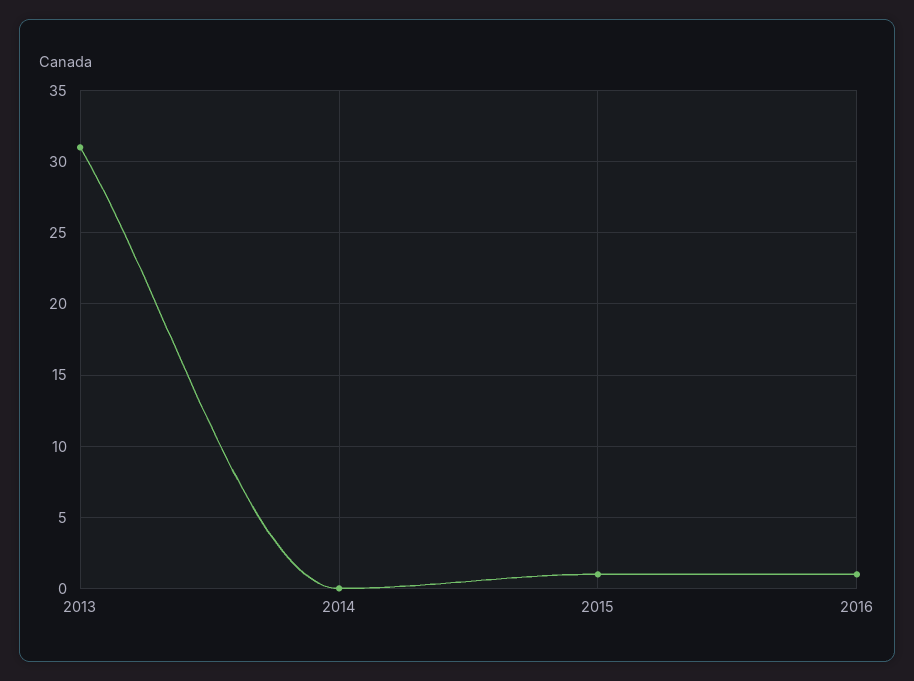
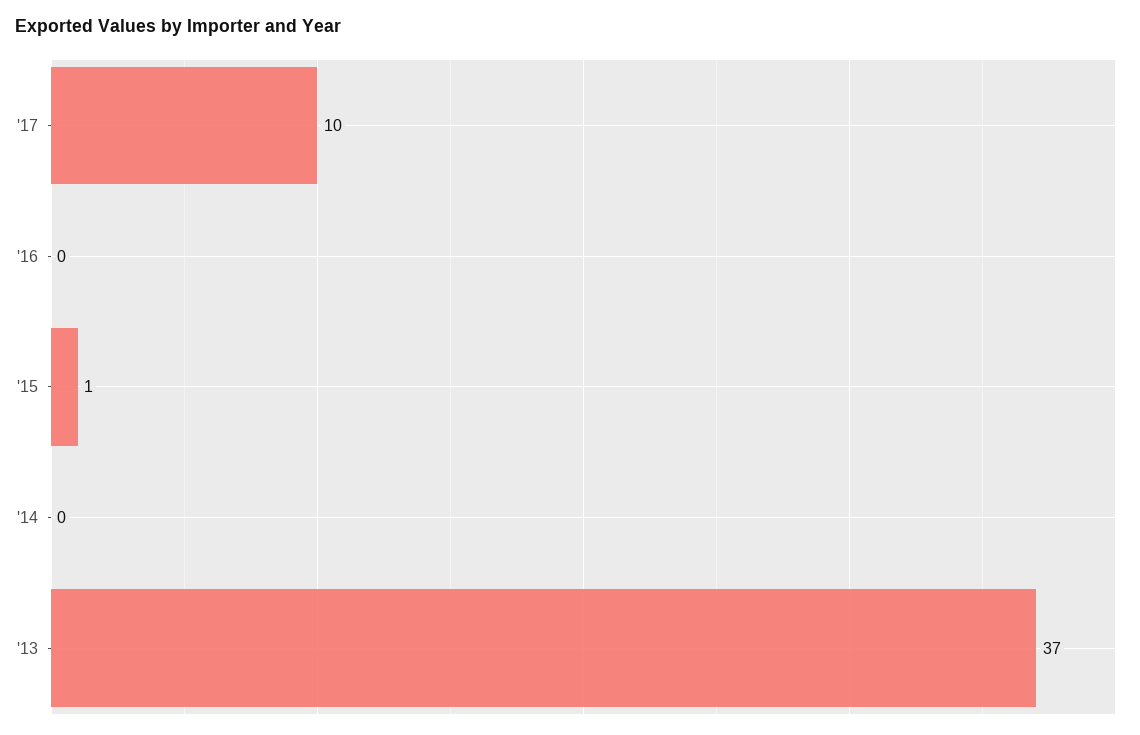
2013: 31 -> 37
2016: 1 -> 0
'17: none -> 10

